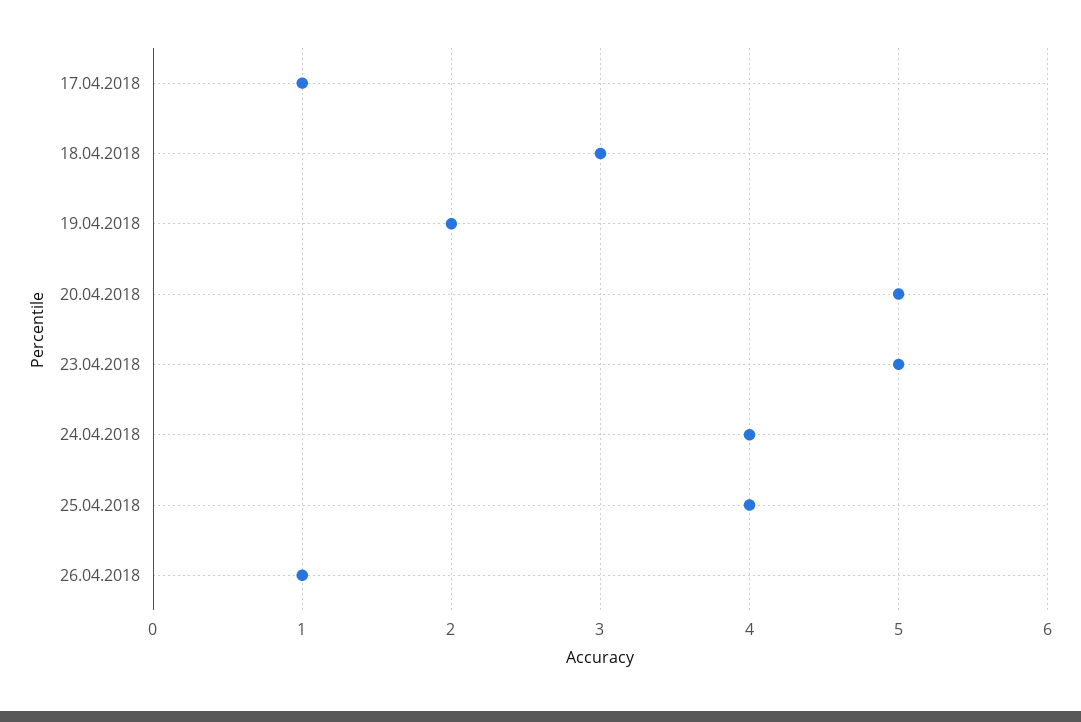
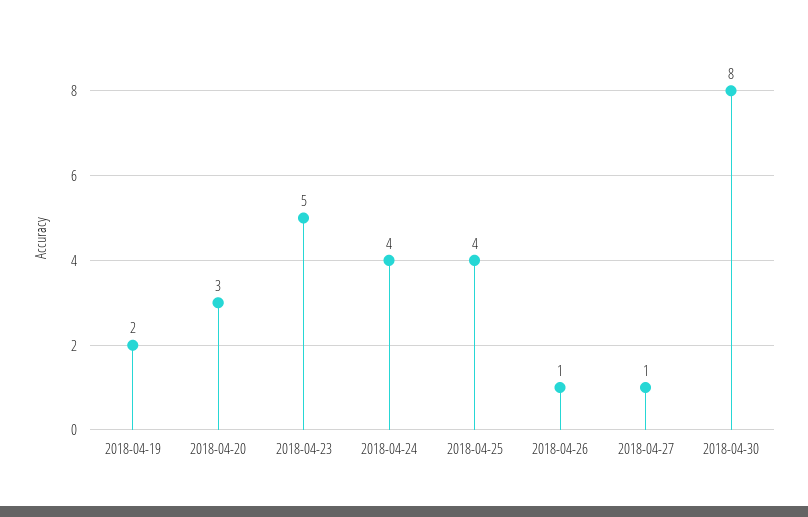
17.04.2018: 1 -> none
18.04.2018: 3 -> none
20.04.2018: 5 -> 3
2018-04-27: none -> 1
2018-04-30: none -> 8

